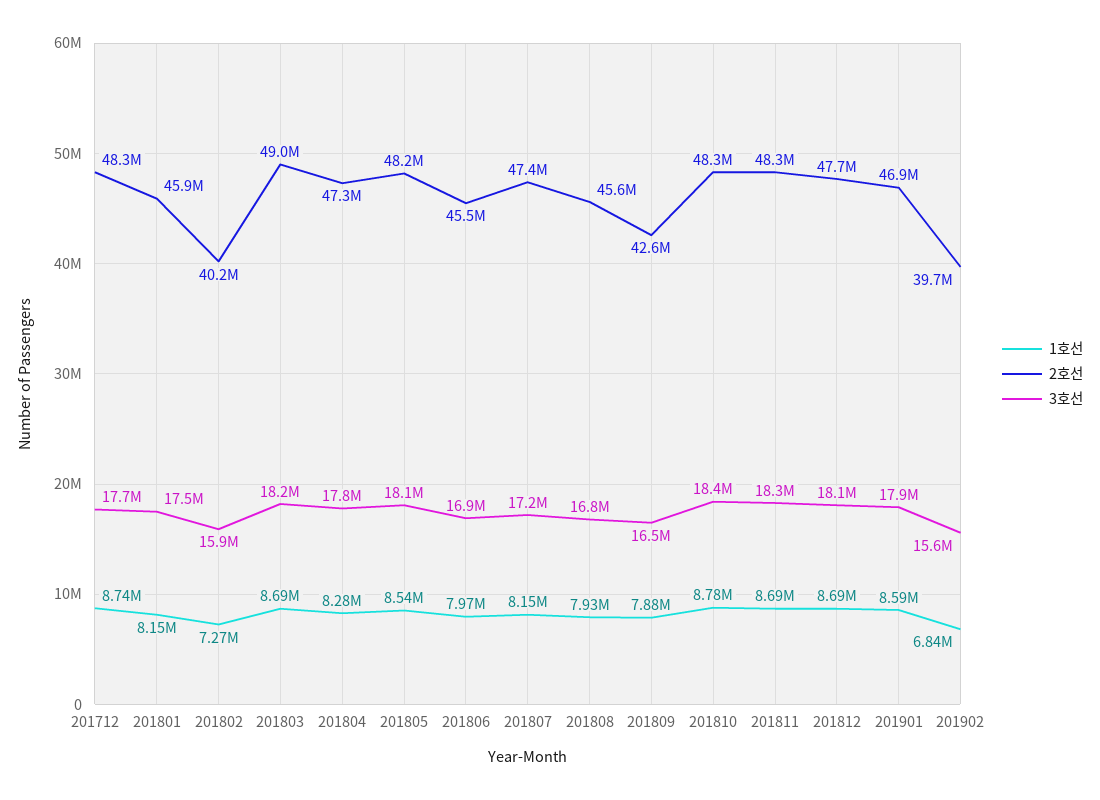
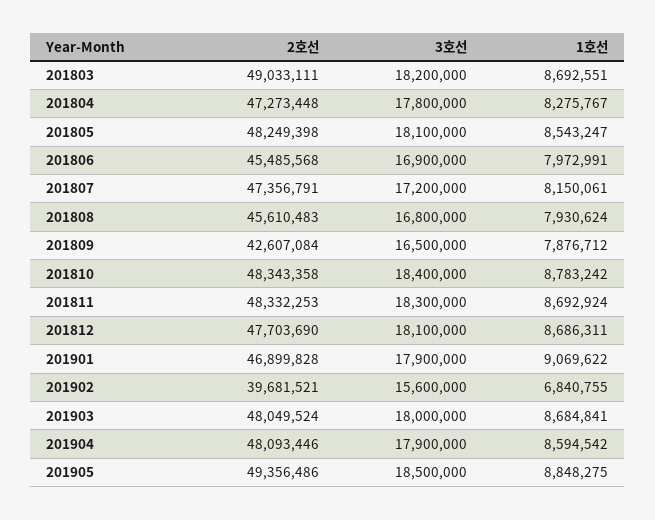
1호선, 201712: 8740000 -> none
2호선, 201712: 48300000 -> none
3호선, 201712: 17700000 -> none
1호선, 201801: 8150000 -> none
2호선, 201801: 45900000 -> none
3호선, 201801: 17500000 -> none
1호선, 201802: 7270000 -> none
2호선, 201802: 40200000 -> none
3호선, 201802: 15900000 -> none
1호선, 201901: 8590000 -> 9069622
2호선, 201903: none -> 48049524
3호선, 201903: none -> 18000000
1호선, 201903: none -> 8684841
2호선, 201904: none -> 48093446
3호선, 201904: none -> 17900000
1호선, 201904: none -> 8594542
2호선, 201905: none -> 49356486
3호선, 201905: none -> 18500000
1호선, 201905: none -> 8848275

